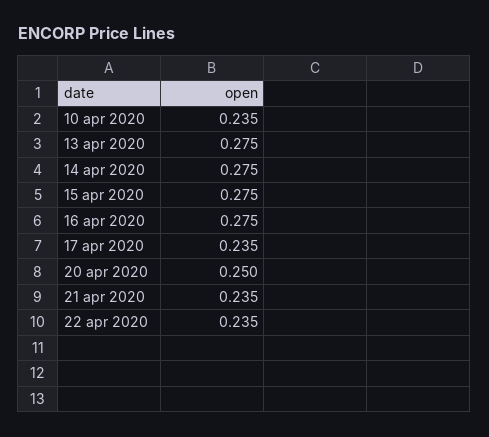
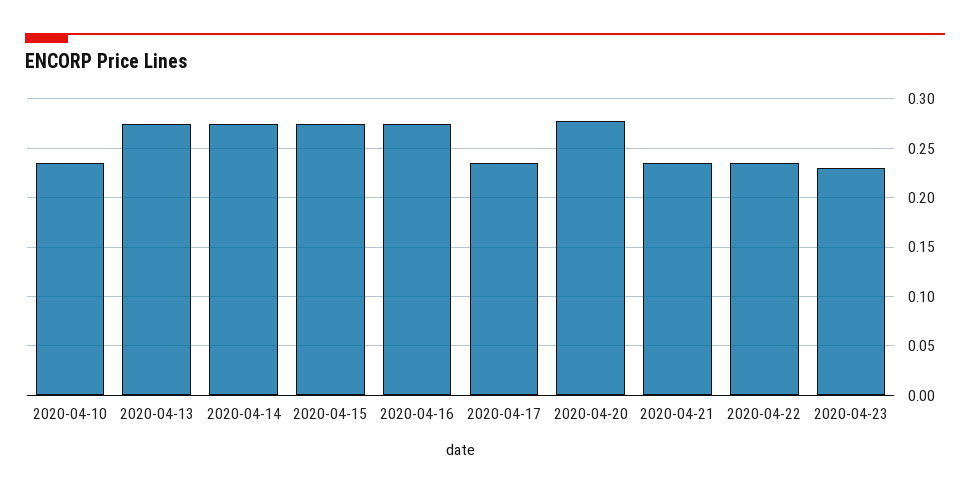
20 apr 2020: 0.25 -> 0.28
2020-04-23: none -> 0.23

